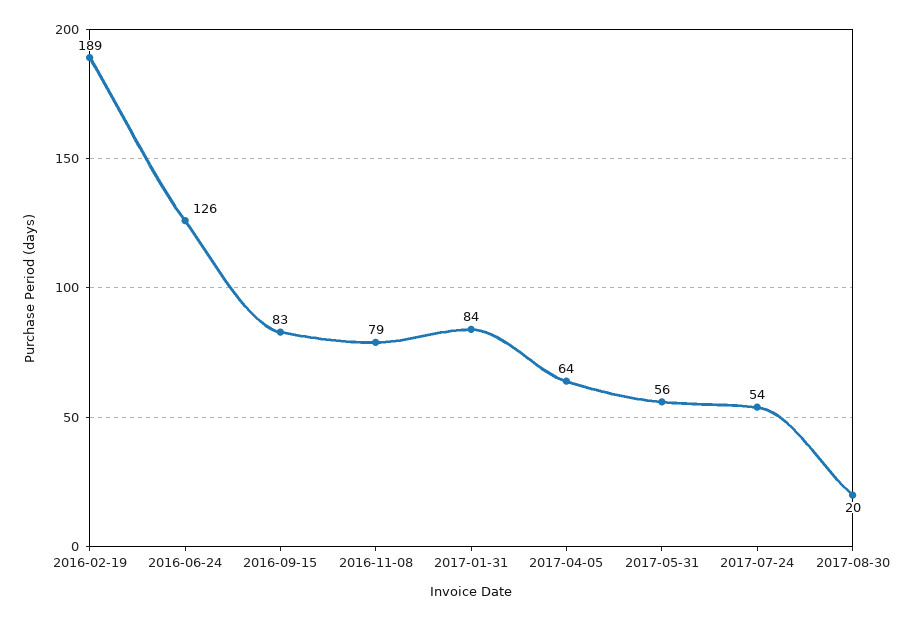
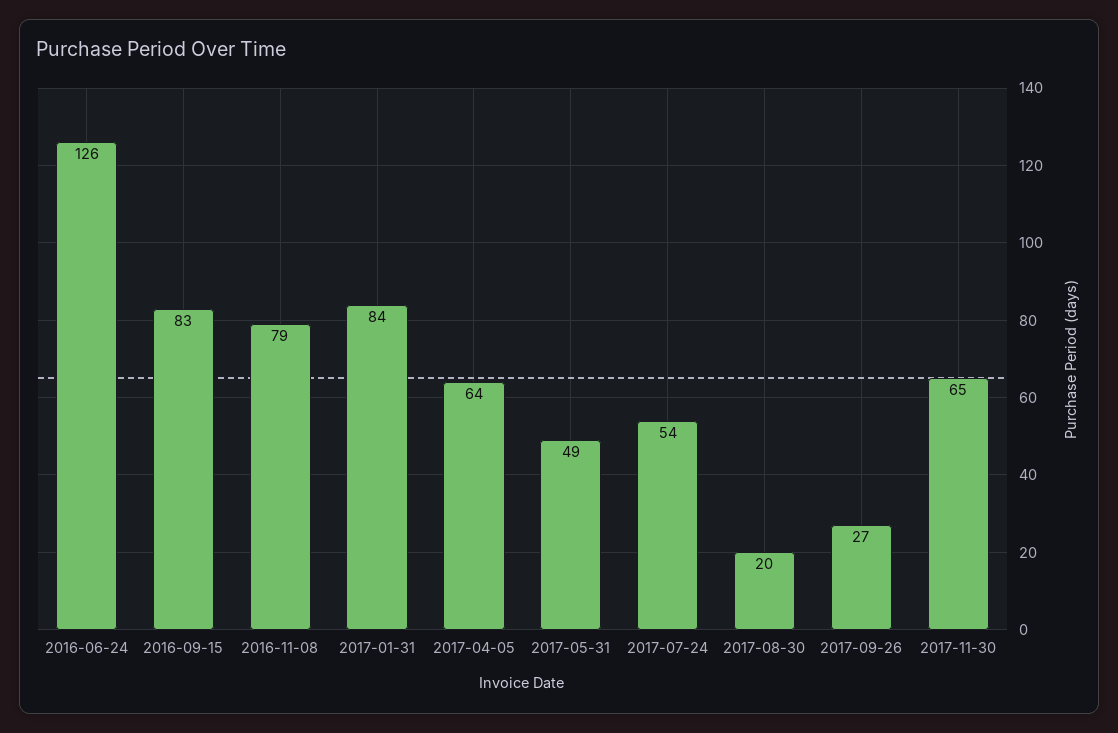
2016-02-19: 189 -> none
2017-05-31: 56 -> 49
2017-09-26: none -> 27
2017-11-30: none -> 65

